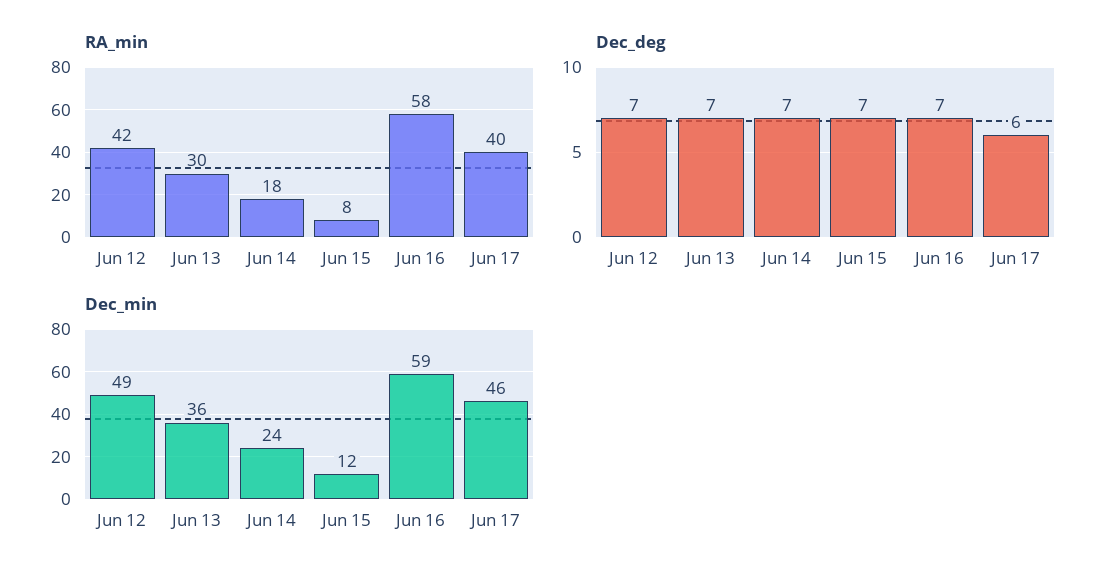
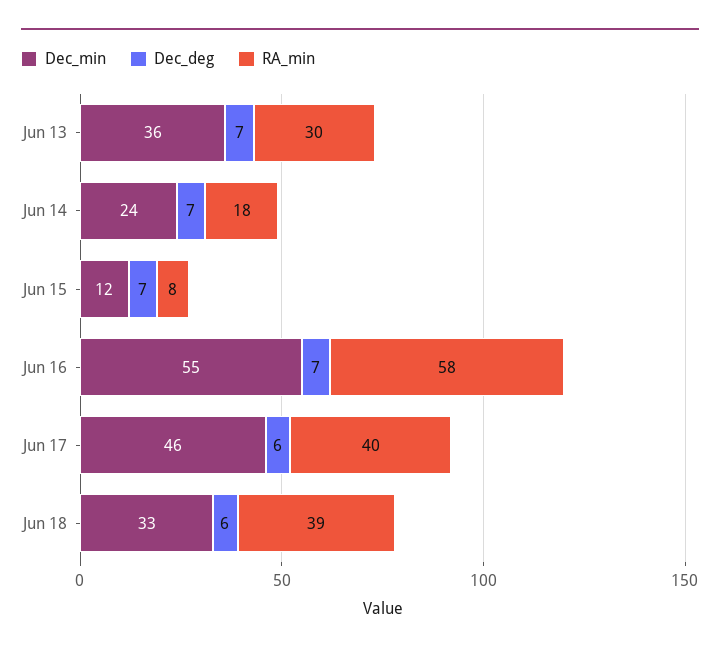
RA_min, Jun 12: 42 -> none
Dec_deg, Jun 12: 7 -> none
Dec_min, Jun 12: 49 -> none
Dec_min, Jun 16: 59 -> 55
Dec_min, Jun 18: none -> 33
Dec_deg, Jun 18: none -> 6
RA_min, Jun 18: none -> 39

